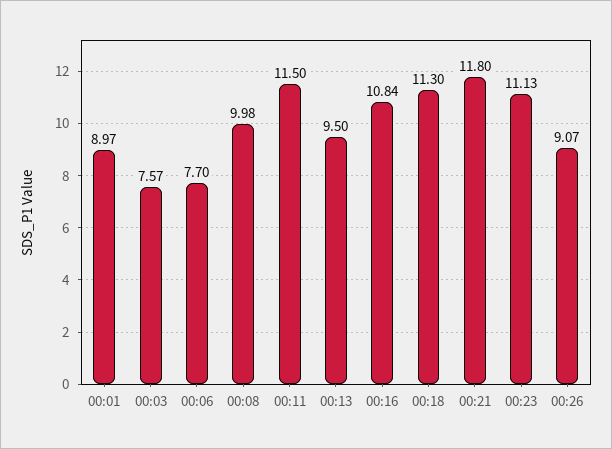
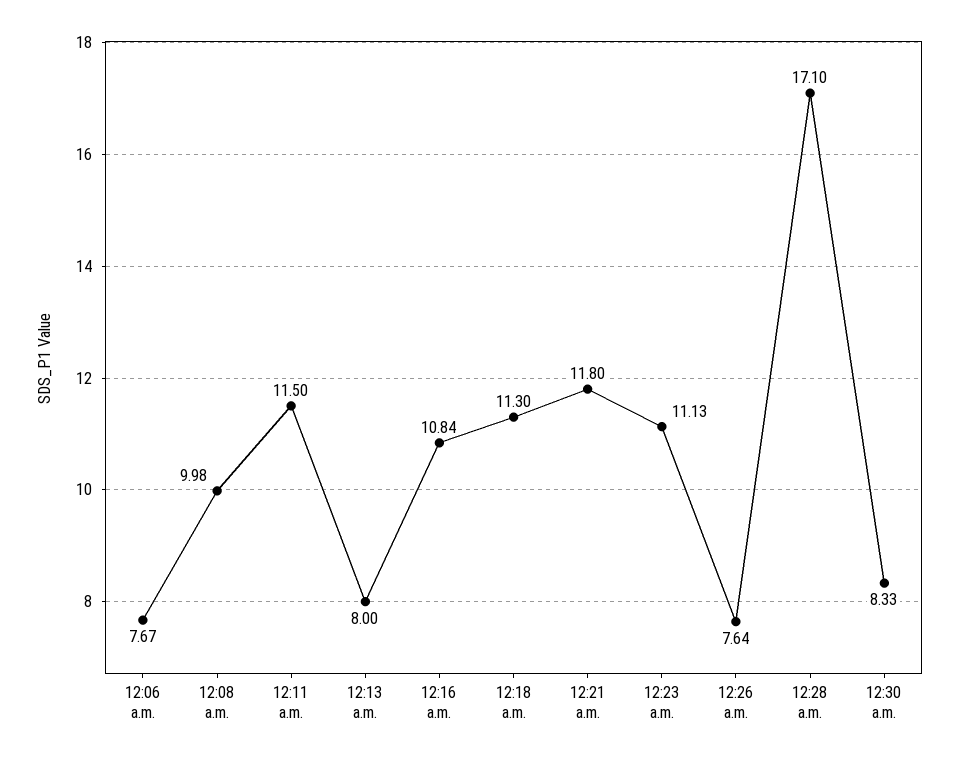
00:01: 8.97 -> none
00:03: 7.57 -> none
00:06: 7.7 -> 7.67
00:13: 9.5 -> 8
00:26: 9.07 -> 7.64
12:28 a.m.: none -> 17.1
12:30 a.m.: none -> 8.33

